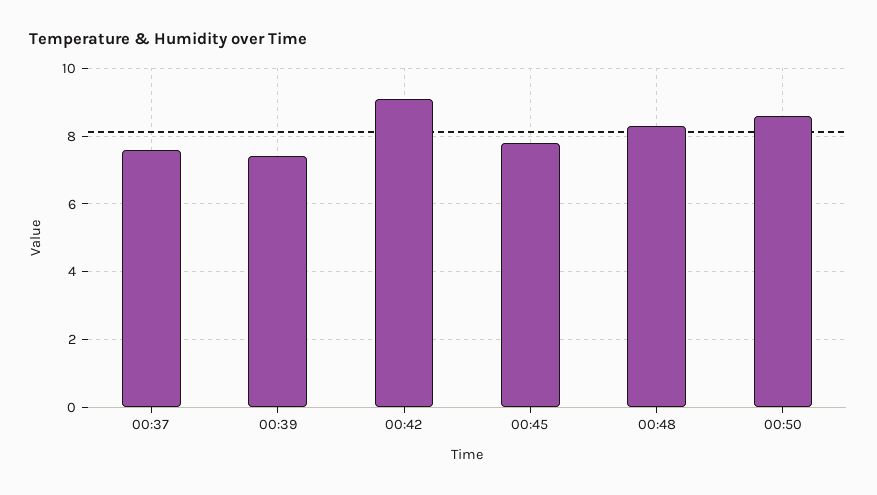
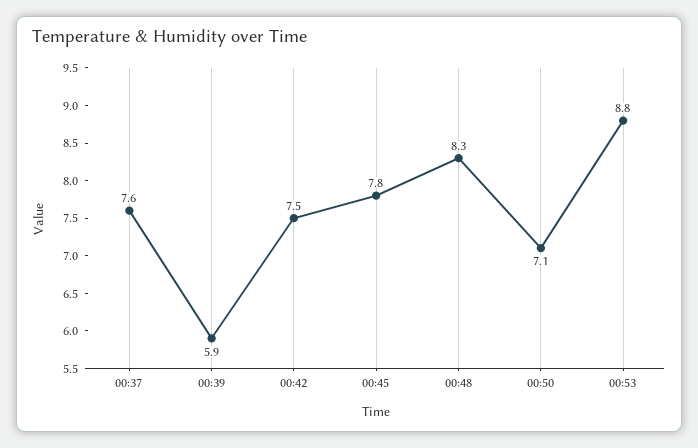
00:39: 7.5 -> 5.9
00:42: 9 -> 7.5
00:50: 8.5 -> 7.1
00:53: none -> 8.8

